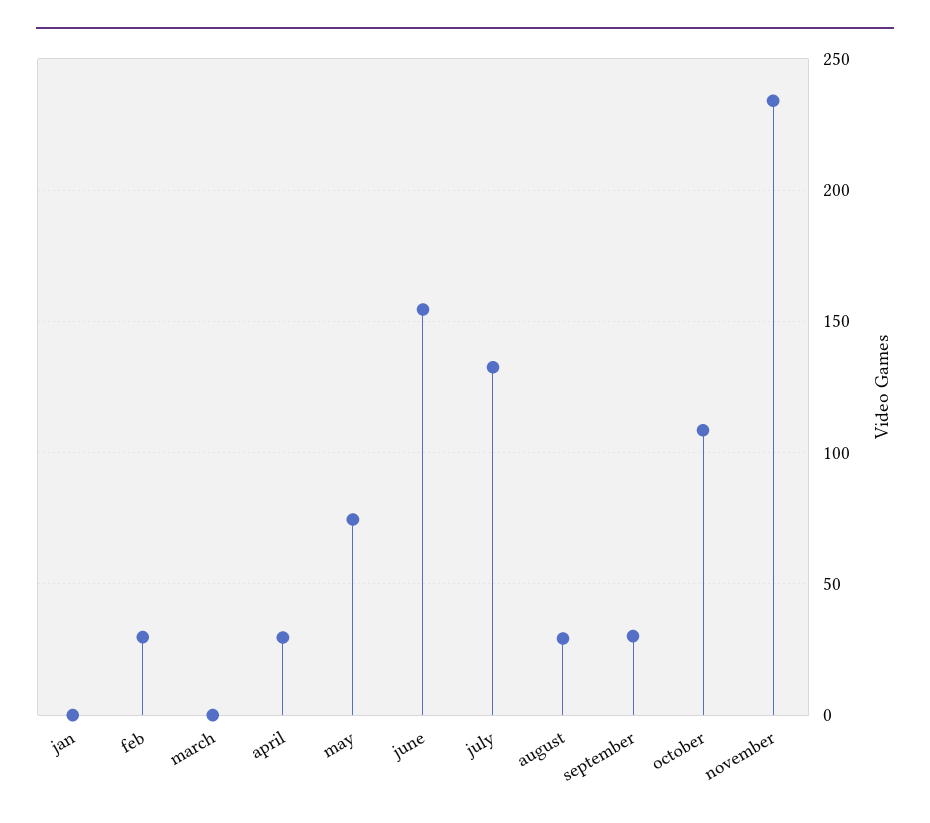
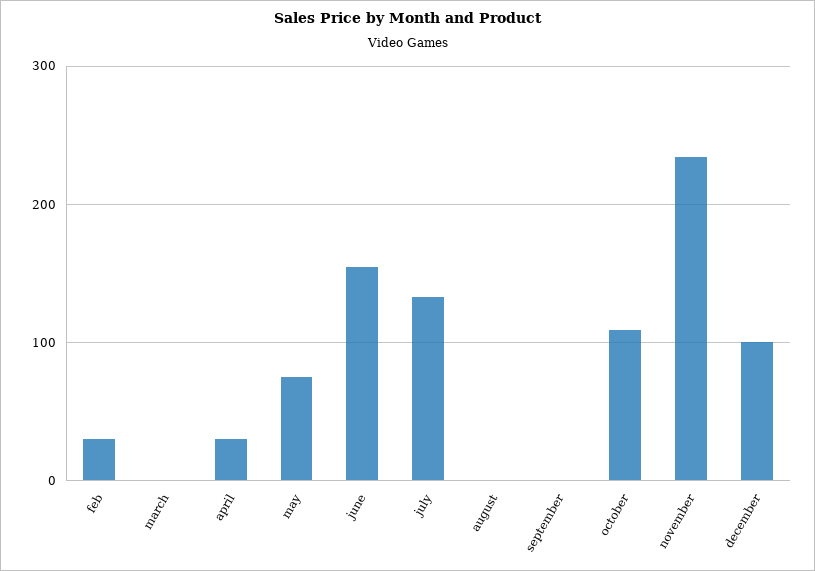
jan: 0 -> none
august: 30 -> 0
september: 30 -> 0
december: none -> 100

